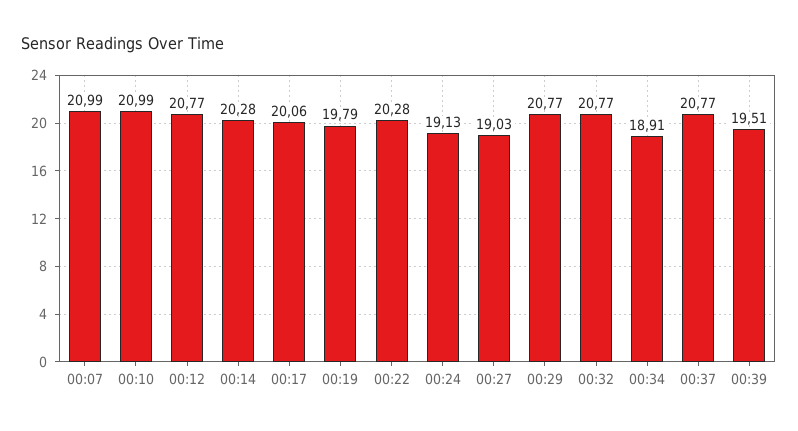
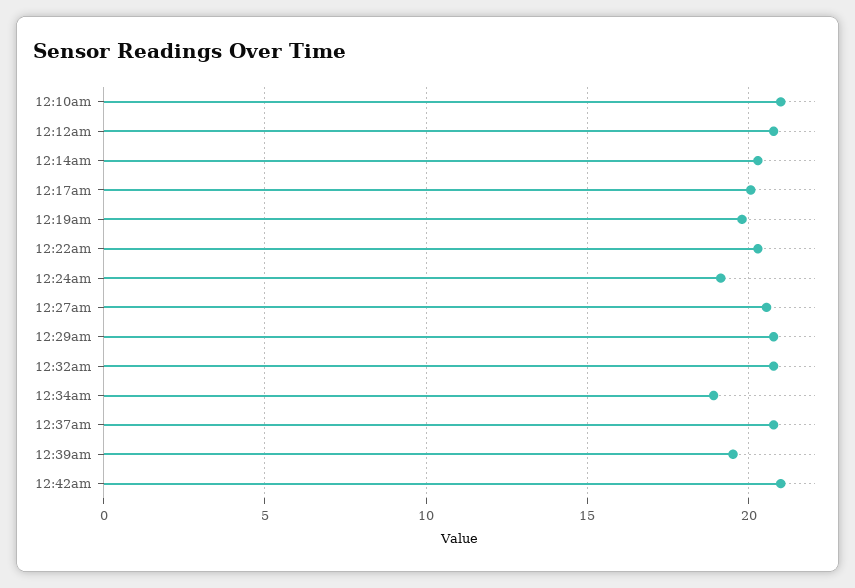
00:07: 20.99 -> none
00:27: 19.03 -> 20.5
12:42am: none -> 21

